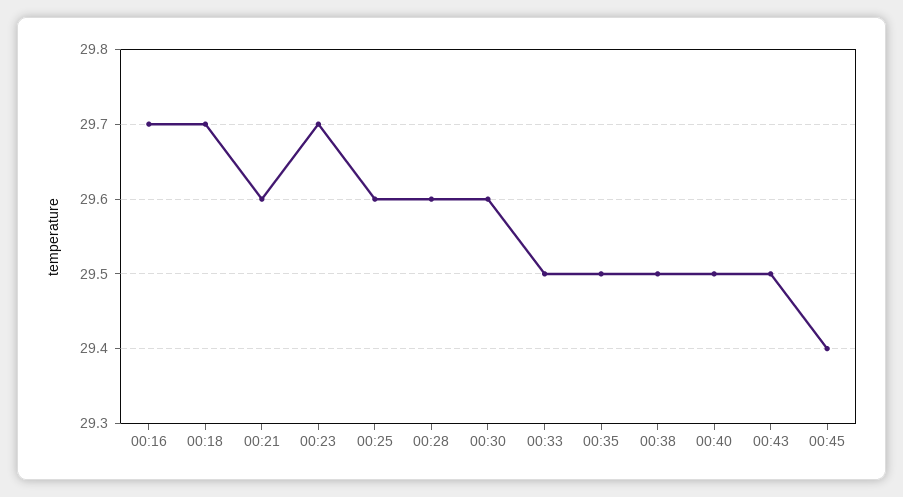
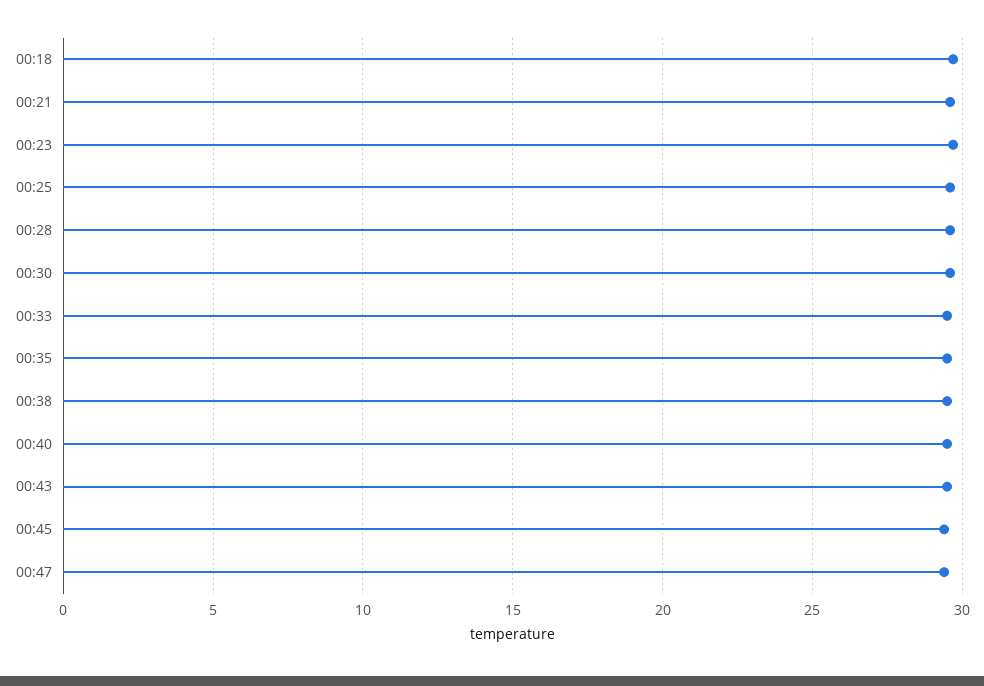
00:16: 29.7 -> none
00:47: none -> 29.5

